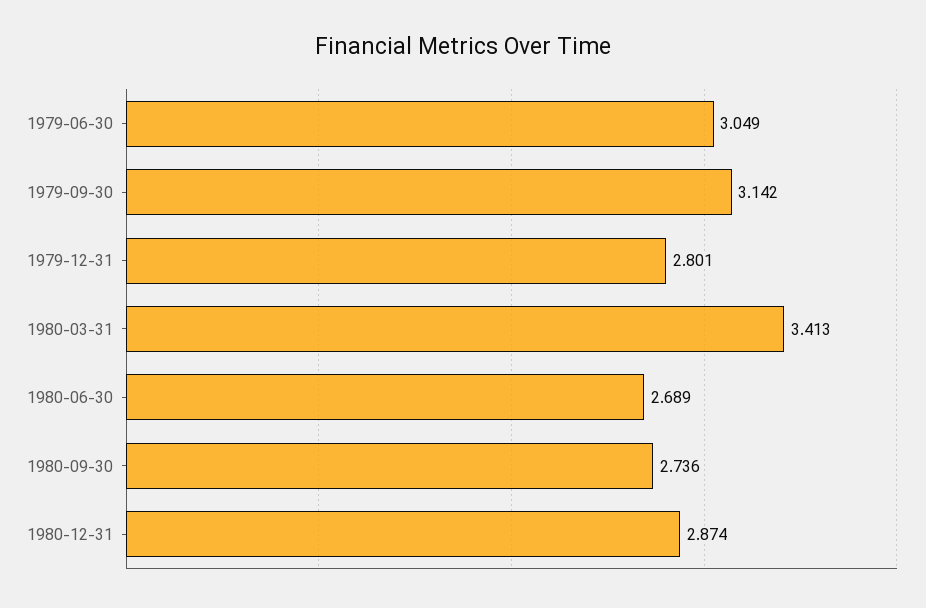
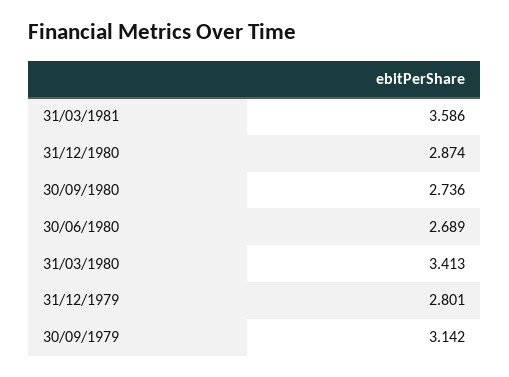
1979-06-30: 3.049 -> none
31/03/1981: none -> 3.586

